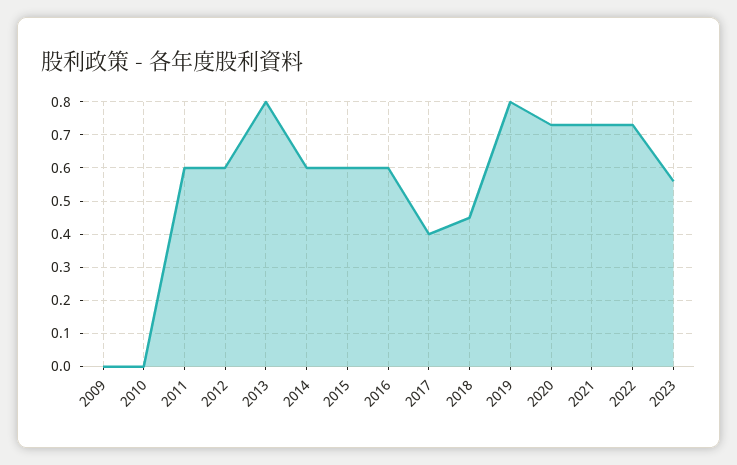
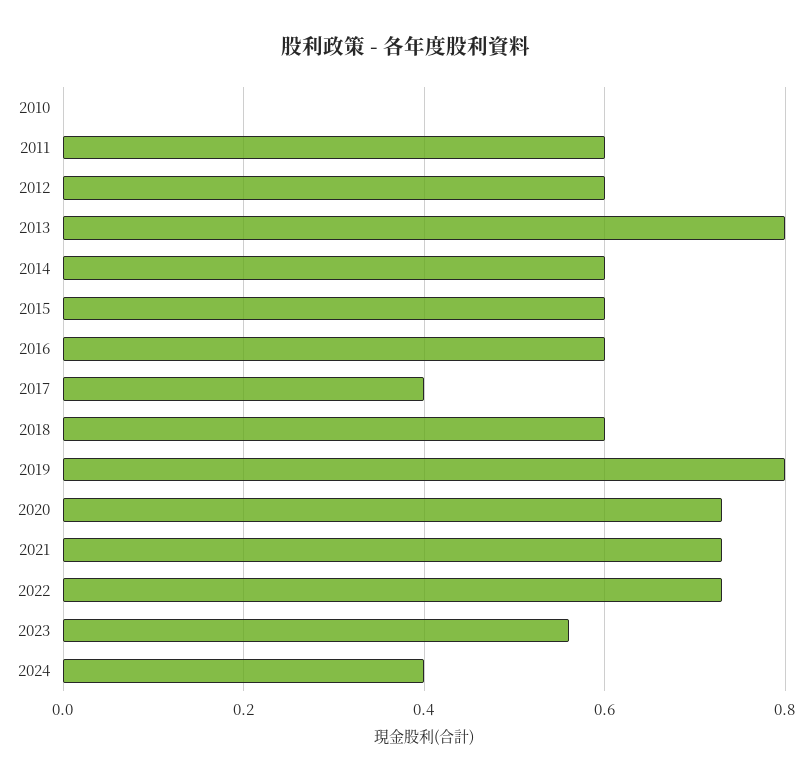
2009: 0 -> none
2018: 0.45 -> 0.6
2024: none -> 0.4

